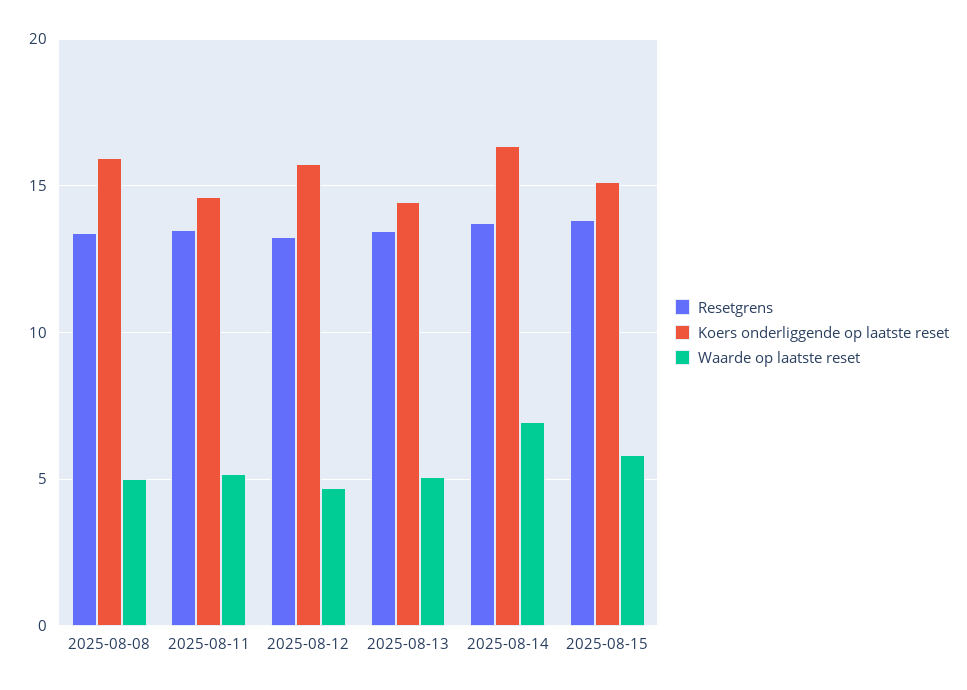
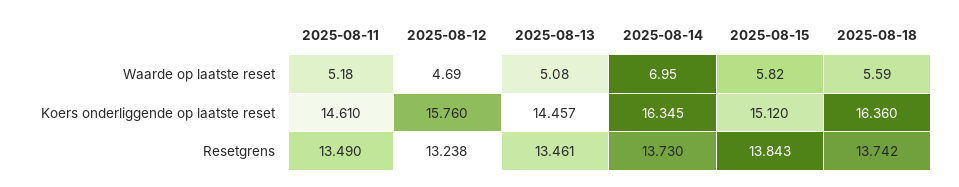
Resetgrens, 2025-08-08: 13.5 -> none
Koers onderliggende op laatste reset, 2025-08-08: 16 -> none
Waarde op laatste reset, 2025-08-08: 5 -> none
Waarde op laatste reset, 2025-08-18: none -> 5.59
Koers onderliggende op laatste reset, 2025-08-18: none -> 16.36
Resetgrens, 2025-08-18: none -> 13.742

